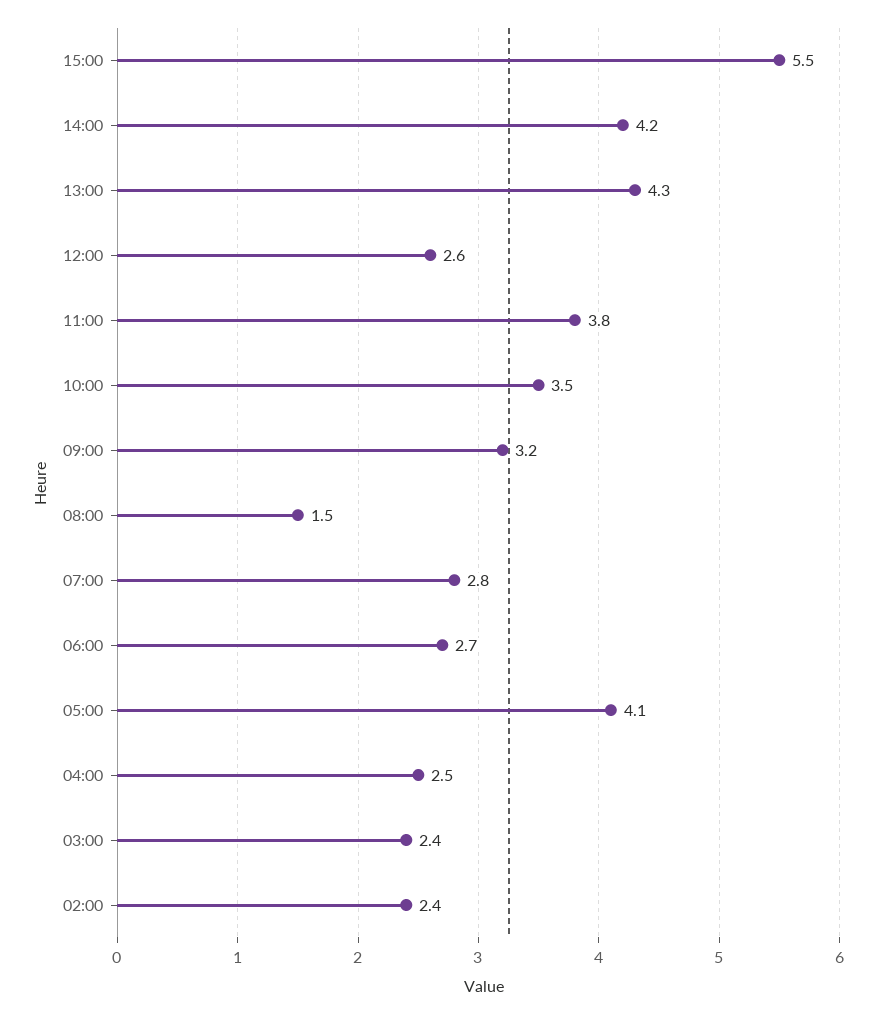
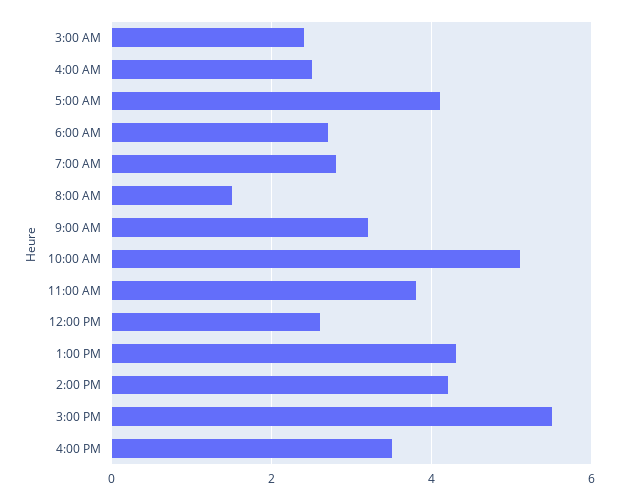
10:00: 3.5 -> 5
02:00: 2.4 -> none
4:00 PM: none -> 3.5

